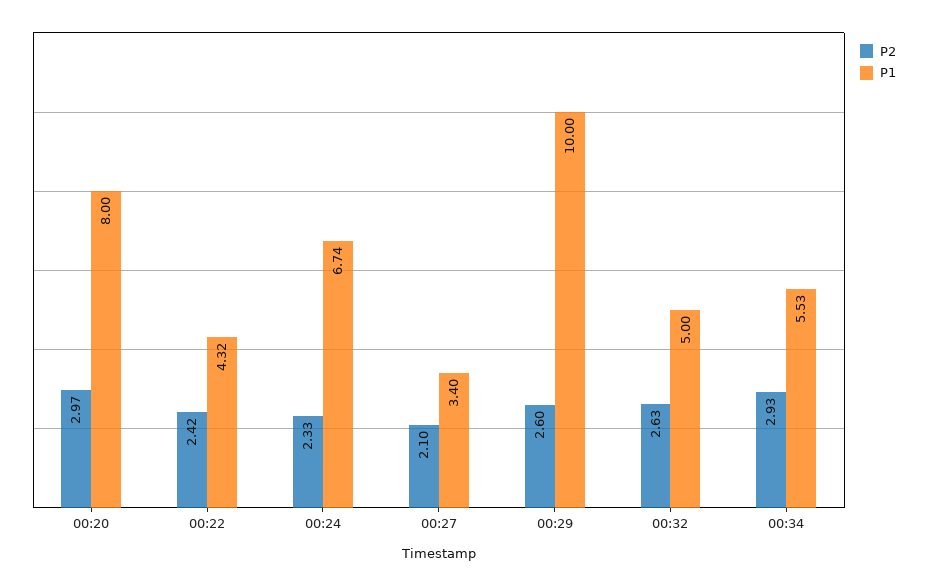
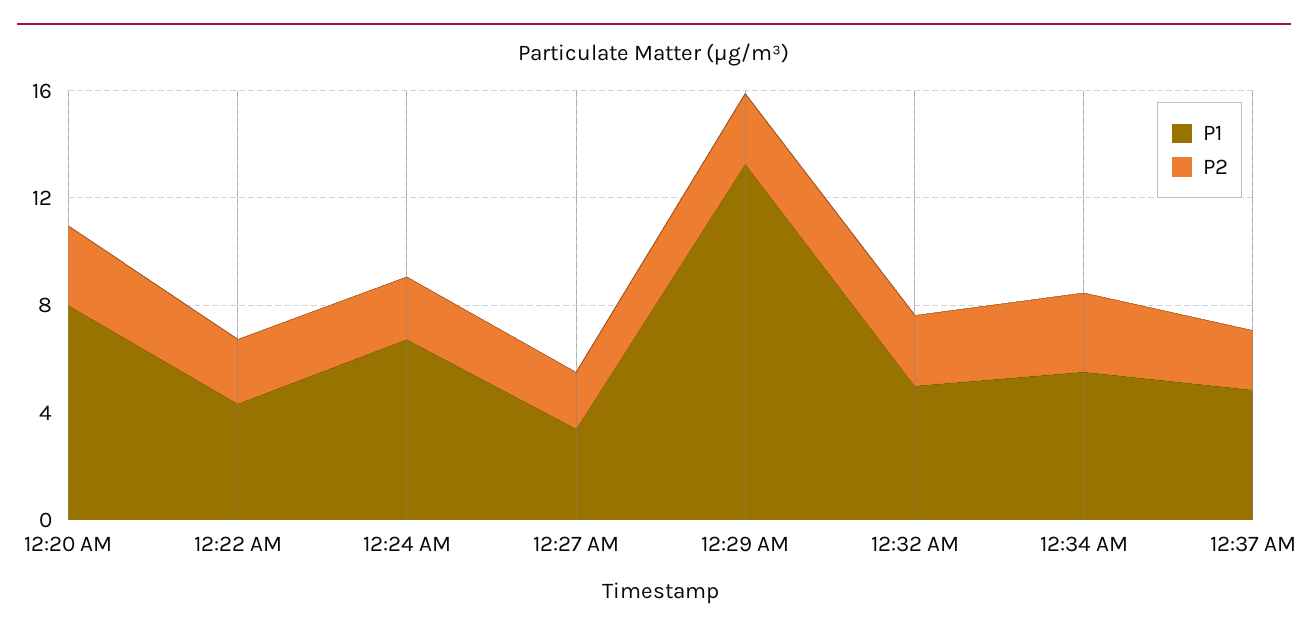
P1, 00:29: 10 -> 13
P1, 12:37 AM: none -> 5
P2, 12:37 AM: none -> 2

